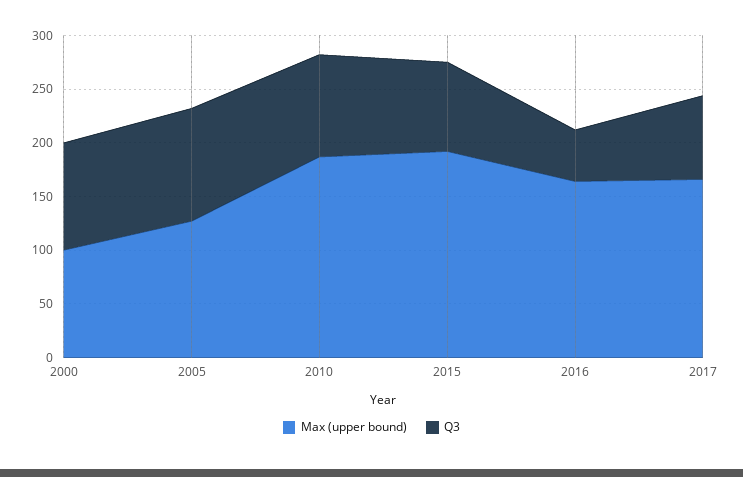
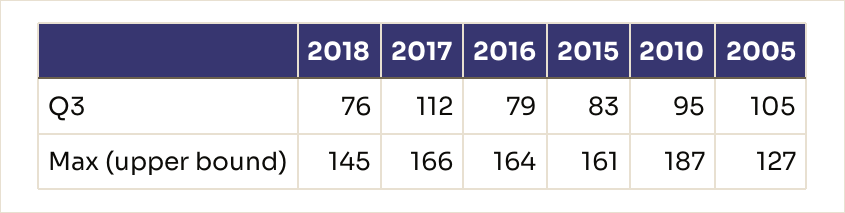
Max (upper bound), 2000: 100 -> none
Q3, 2000: 100 -> none
Max (upper bound), 2015: 190 -> 161
Q3, 2016: 50 -> 79
Q3, 2017: 80 -> 112
Q3, 2018: none -> 76
Max (upper bound), 2018: none -> 145

